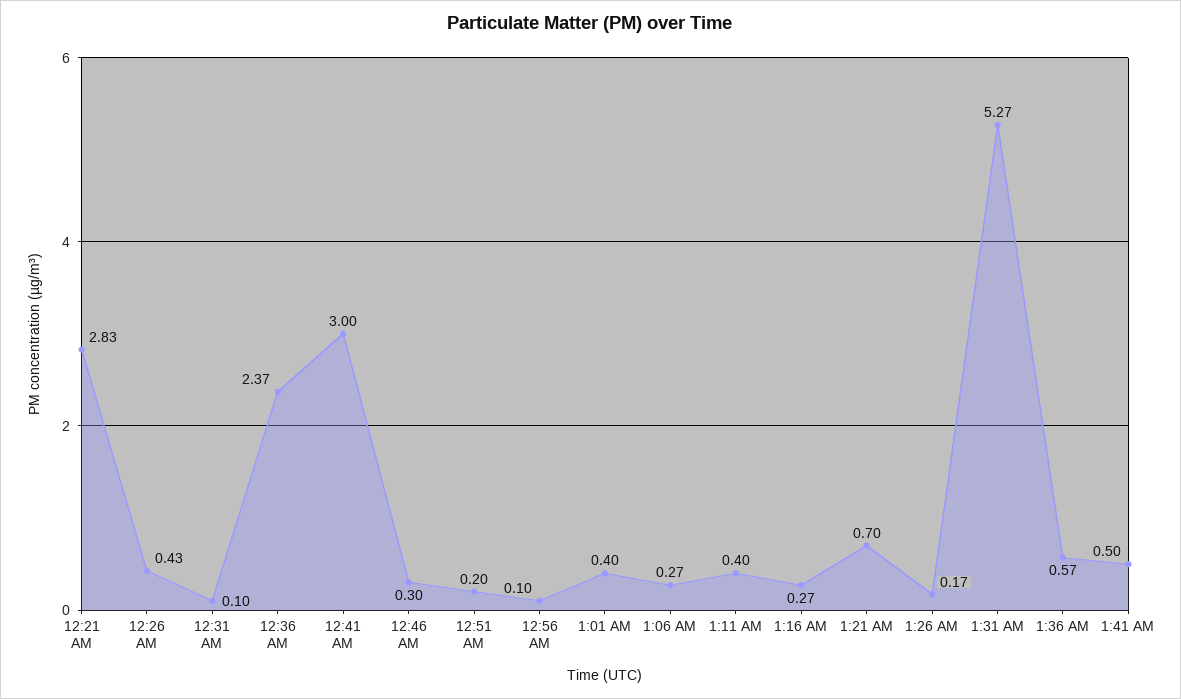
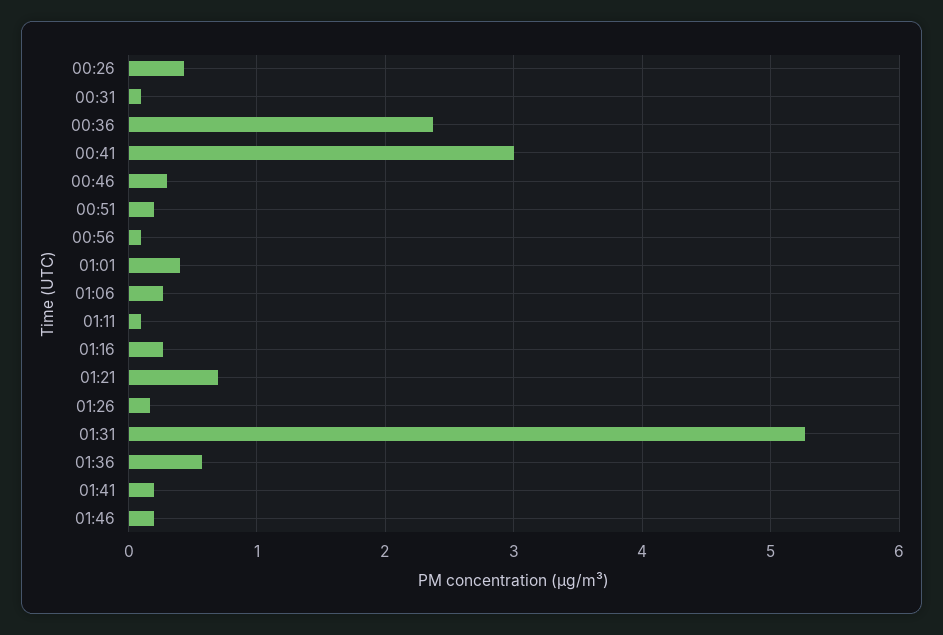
12:21 AM: 2.83 -> none
1:11 AM: 0.4 -> 0.1
1:41 AM: 0.5 -> 0.2
01:46: none -> 0.2

